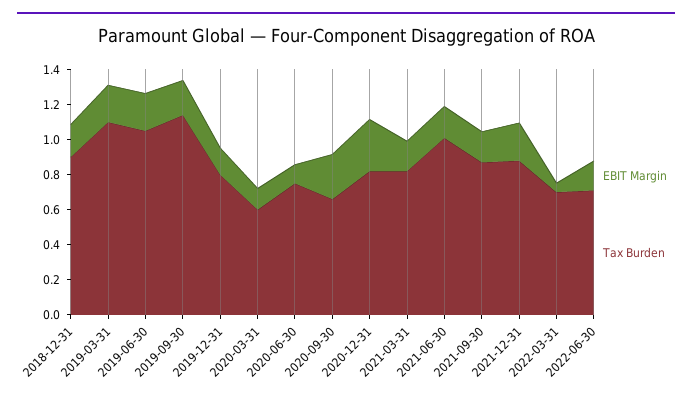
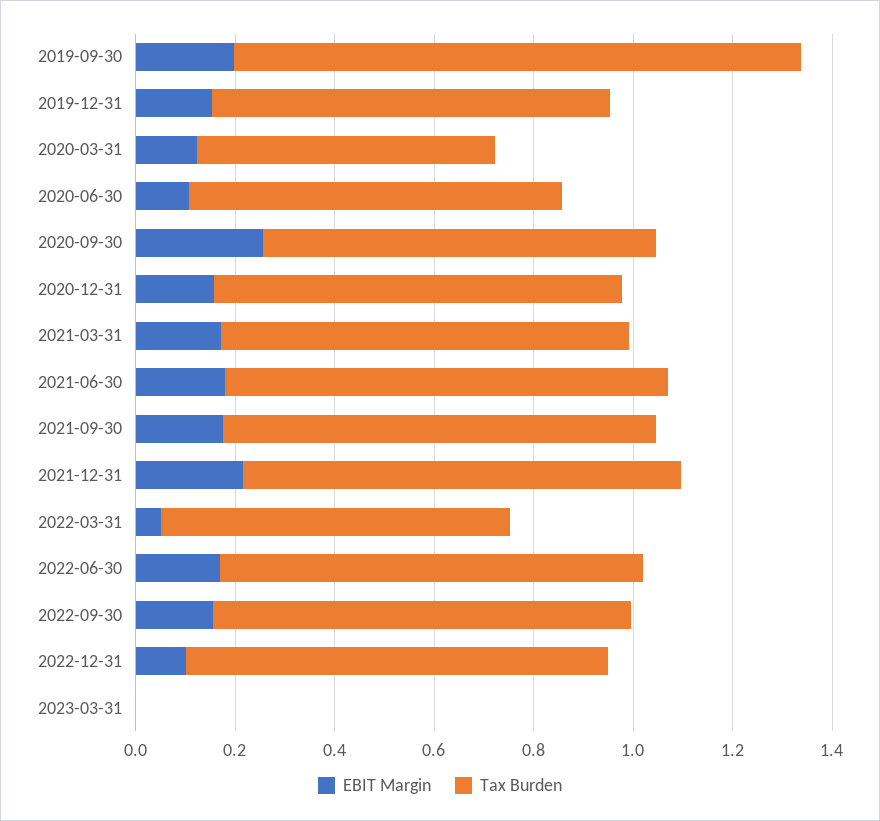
EBIT Margin, 2018-12-31: 0.2 -> none
Tax Burden, 2018-12-31: 0.9 -> none
EBIT Margin, 2019-03-31: 0.2 -> none
Tax Burden, 2019-03-31: 1.1 -> none
EBIT Margin, 2019-06-30: 0.2 -> none
Tax Burden, 2019-06-30: 1.05 -> none
Tax Burden, 2020-09-30: 0.65 -> 0.8
EBIT Margin, 2020-12-31: 0.3 -> 0.15
Tax Burden, 2021-06-30: 1 -> 0.9
Tax Burden, 2022-06-30: 0.7 -> 0.85
EBIT Margin, 2022-09-30: none -> 0.15
Tax Burden, 2022-09-30: none -> 0.85
EBIT Margin, 2022-12-31: none -> 0.1
Tax Burden, 2022-12-31: none -> 0.85
EBIT Margin, 2023-03-31: none -> 0
Tax Burden, 2023-03-31: none -> 0

